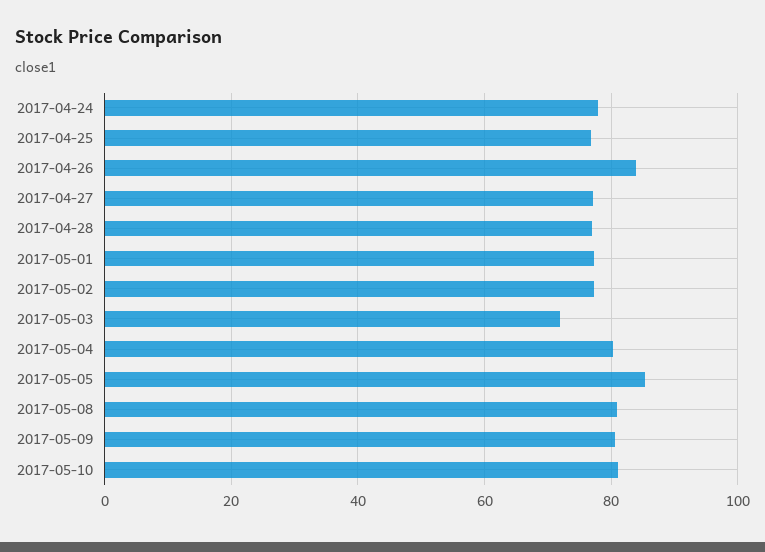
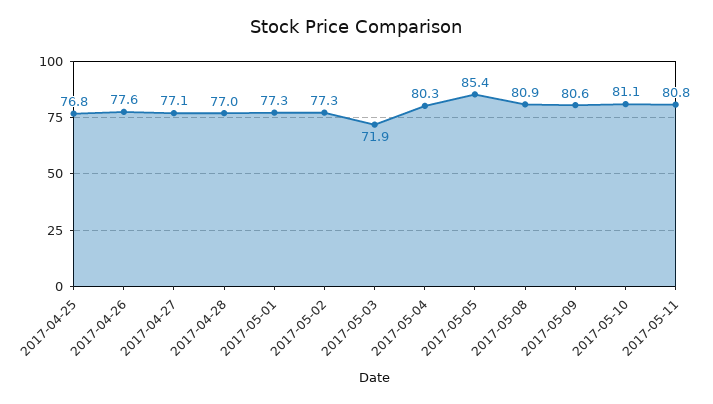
2017-04-24: 78 -> none
2017-04-26: 84 -> 77.6
2017-05-11: none -> 80.8

